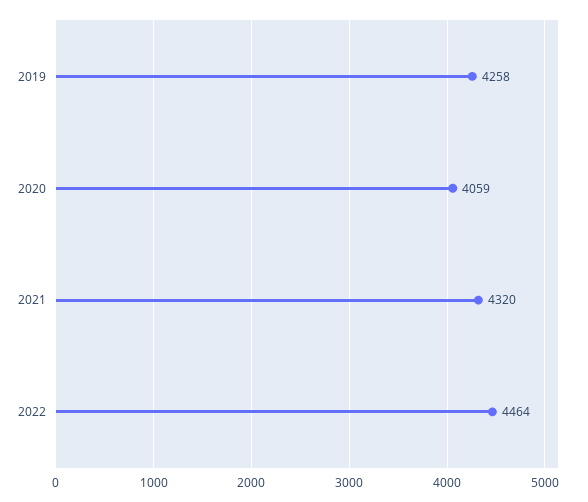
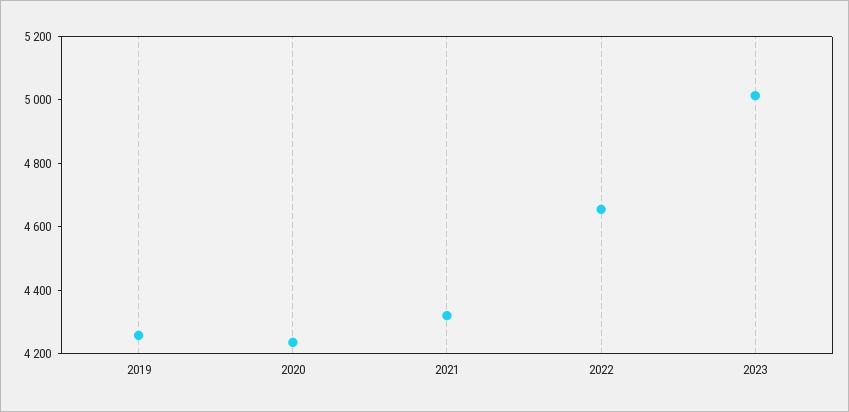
2020: 4059 -> 4250
2022: 4464 -> 4650
2023: none -> 5000

